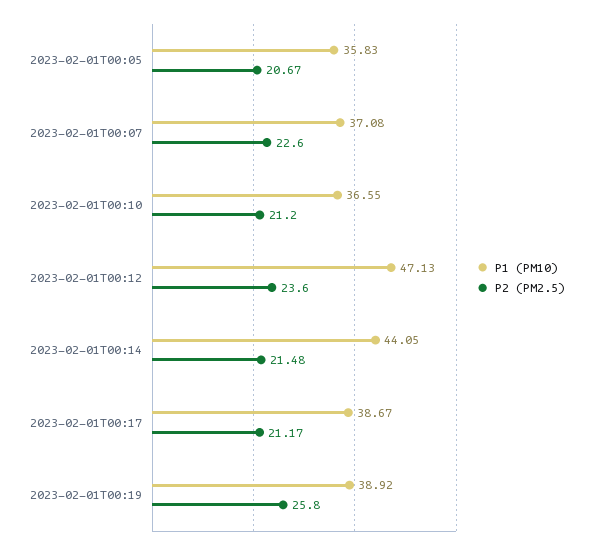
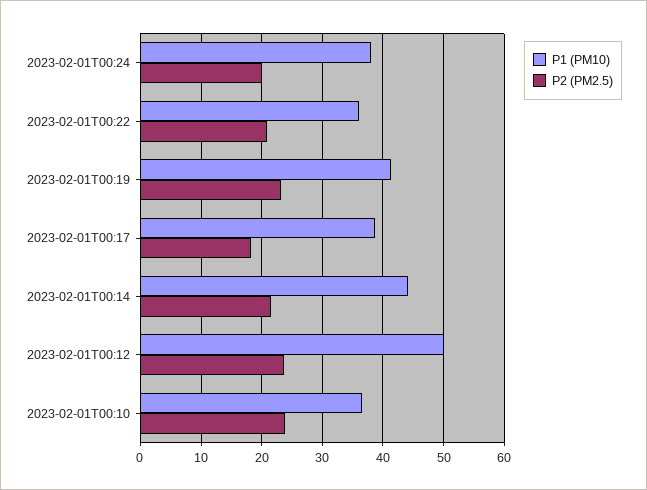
P1 (PM10), 2023-02-01T00:05: 35.83 -> none
P2 (PM2.5), 2023-02-01T00:05: 20.67 -> none
P1 (PM10), 2023-02-01T00:07: 37.08 -> none
P2 (PM2.5), 2023-02-01T00:07: 22.6 -> none
P2 (PM2.5), 2023-02-01T00:10: 21.2 -> 24
P1 (PM10), 2023-02-01T00:12: 47.13 -> 50
P2 (PM2.5), 2023-02-01T00:17: 21.17 -> 18
P1 (PM10), 2023-02-01T00:19: 38.92 -> 41
P2 (PM2.5), 2023-02-01T00:19: 25.8 -> 23
P1 (PM10), 2023-02-01T00:24: none -> 38
P2 (PM2.5), 2023-02-01T00:24: none -> 20
P1 (PM10), 2023-02-01T00:22: none -> 36
P2 (PM2.5), 2023-02-01T00:22: none -> 21

